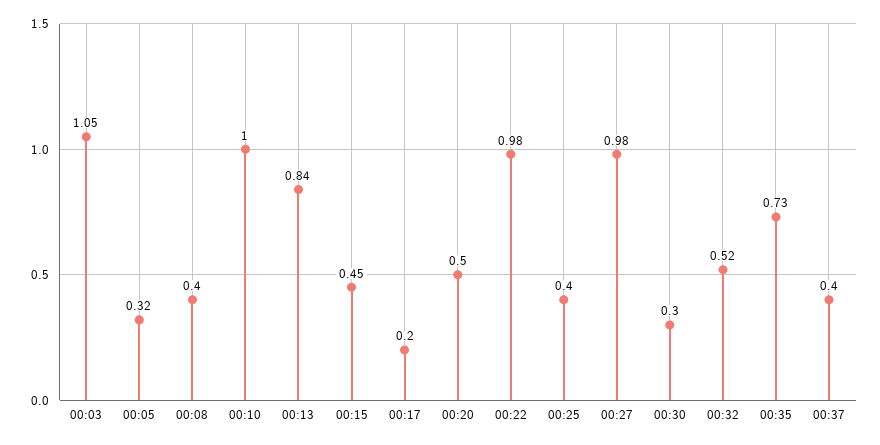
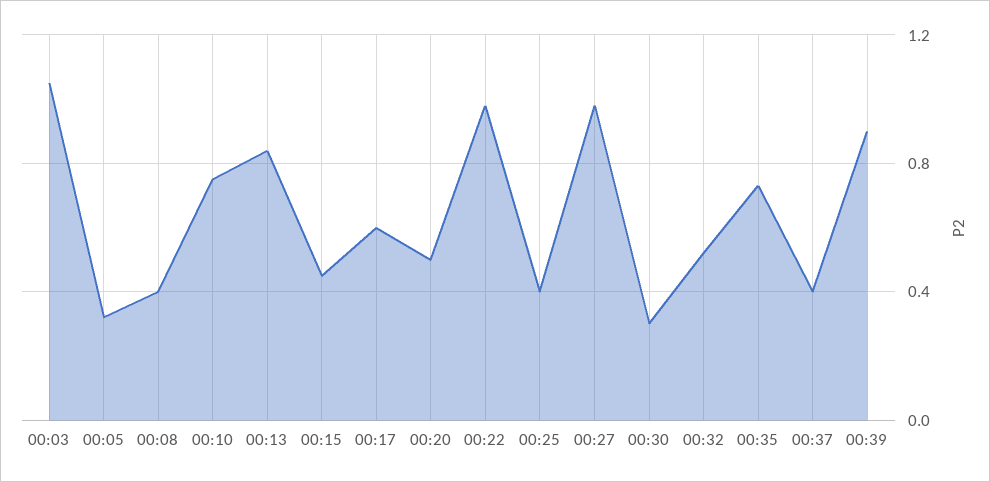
00:10: 1 -> 0.75
00:17: 0.2 -> 0.6
00:39: none -> 0.9

